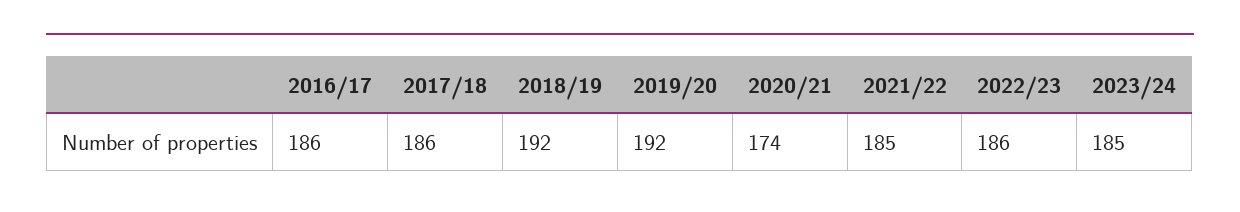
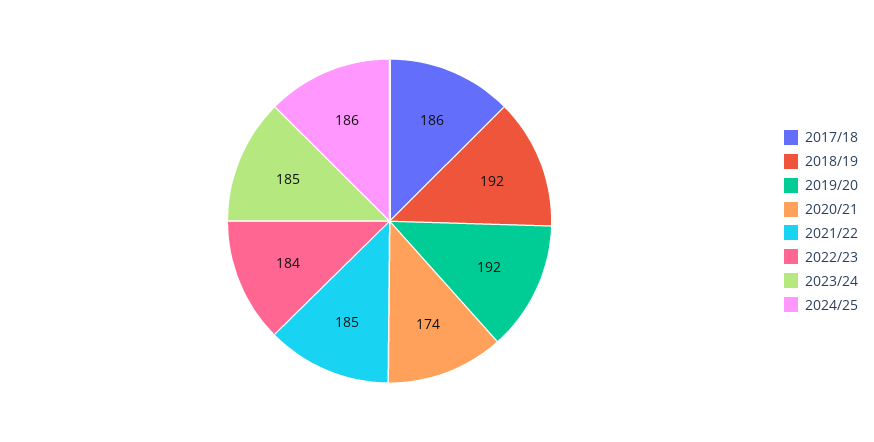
2016/17: 186 -> none
2022/23: 186 -> 184
2024/25: none -> 186

